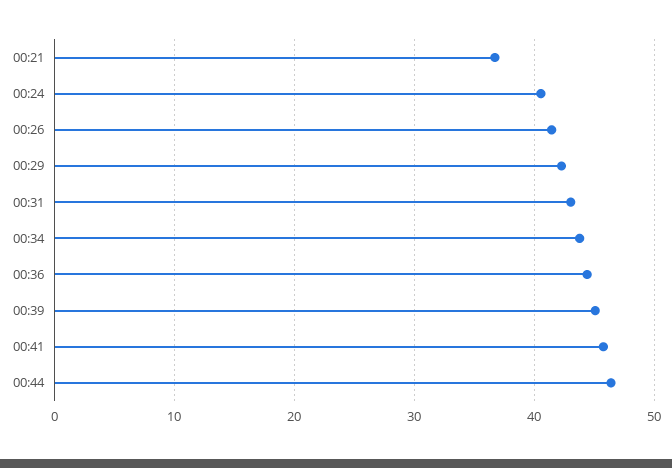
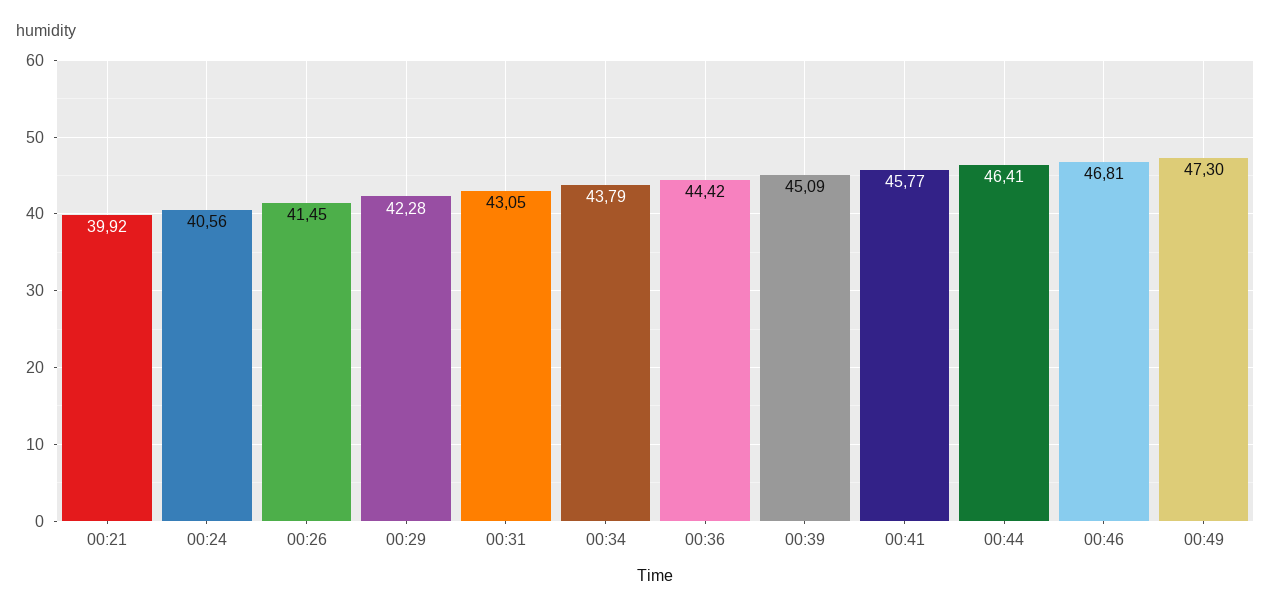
00:21: 37 -> 39.92
00:46: none -> 46.81
00:49: none -> 47.3

